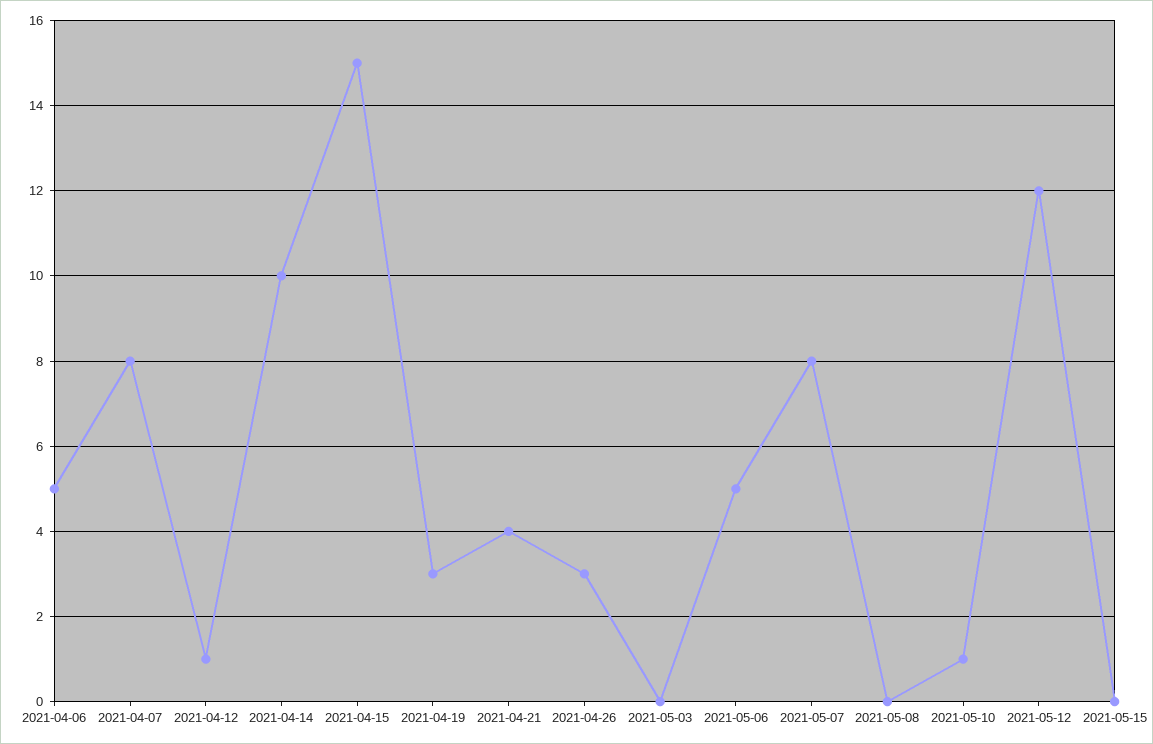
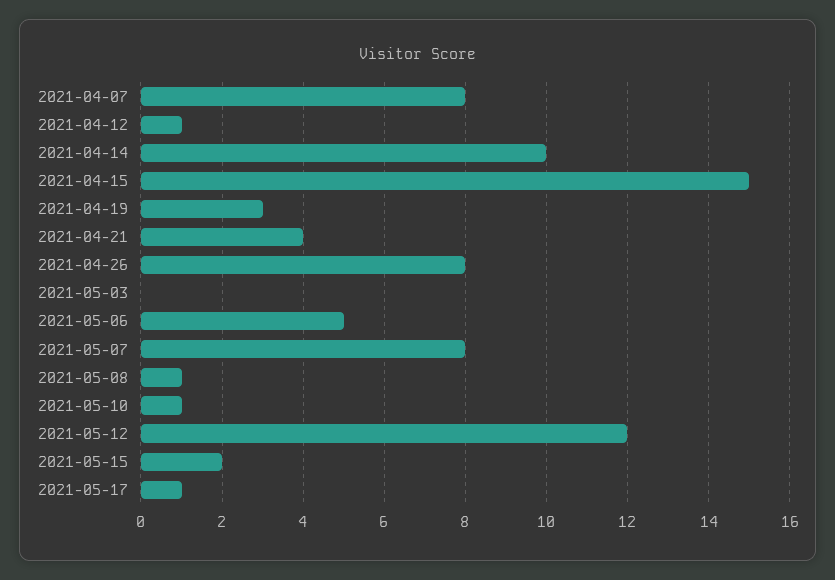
2021-04-06: 5 -> none
2021-04-26: 3 -> 8
2021-05-08: 0 -> 1
2021-05-15: 0 -> 2
2021-05-17: none -> 1

